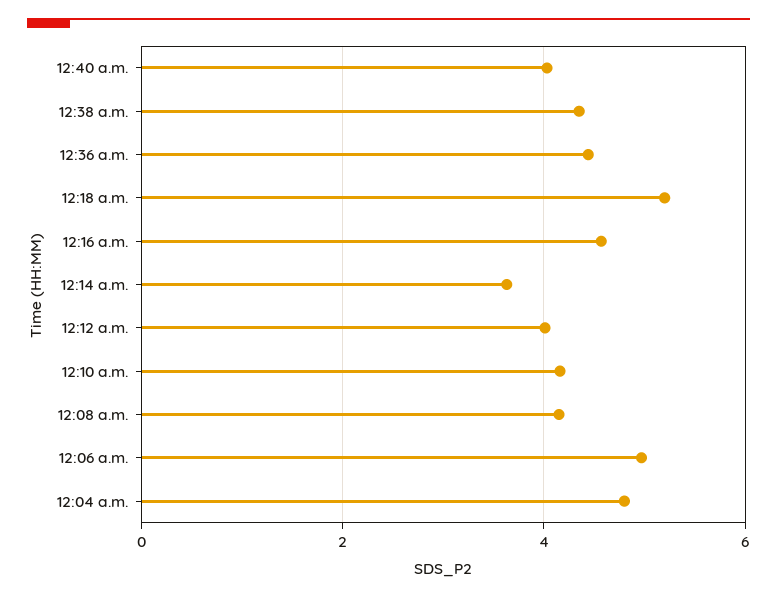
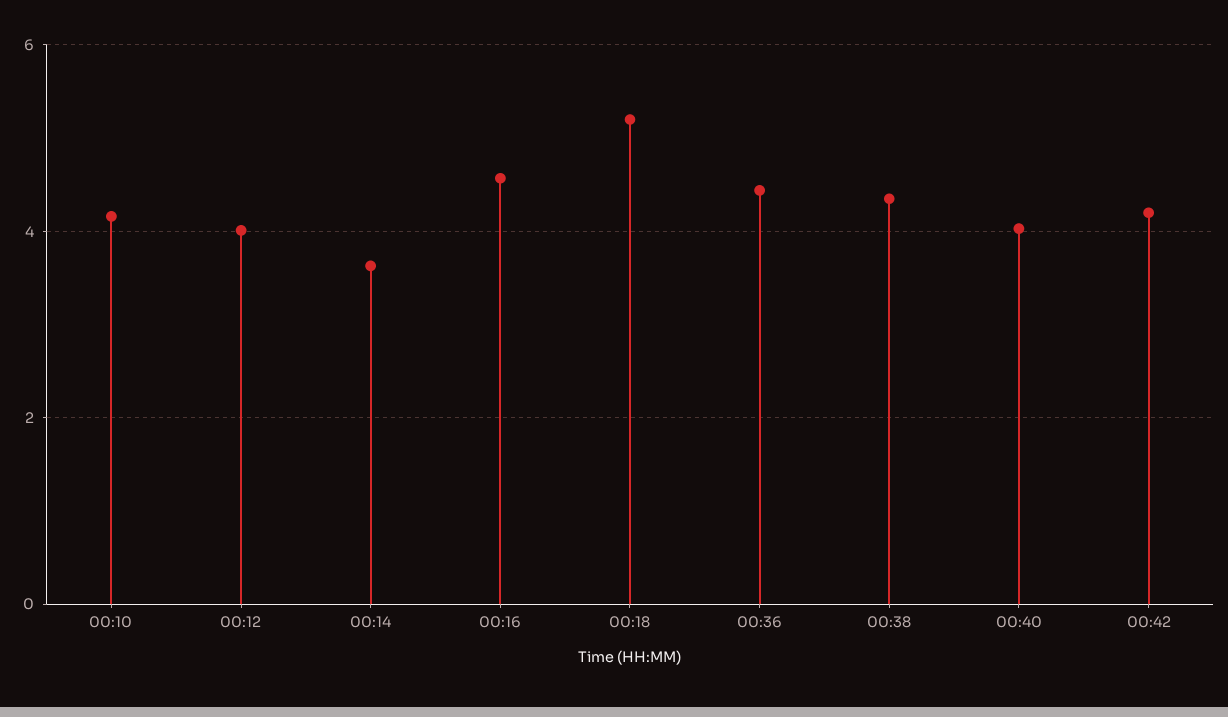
12:08 a.m.: 4.2 -> none
12:06 a.m.: 5 -> none
12:04 a.m.: 4.8 -> none
00:42: none -> 4.2

